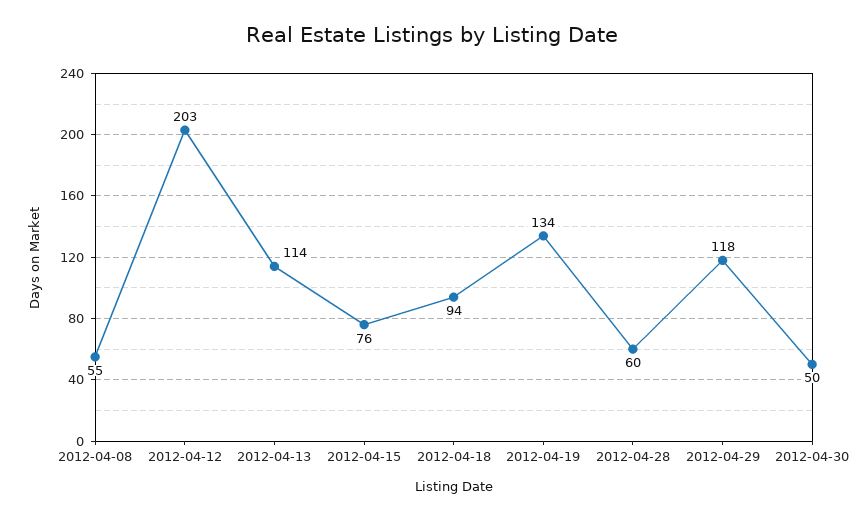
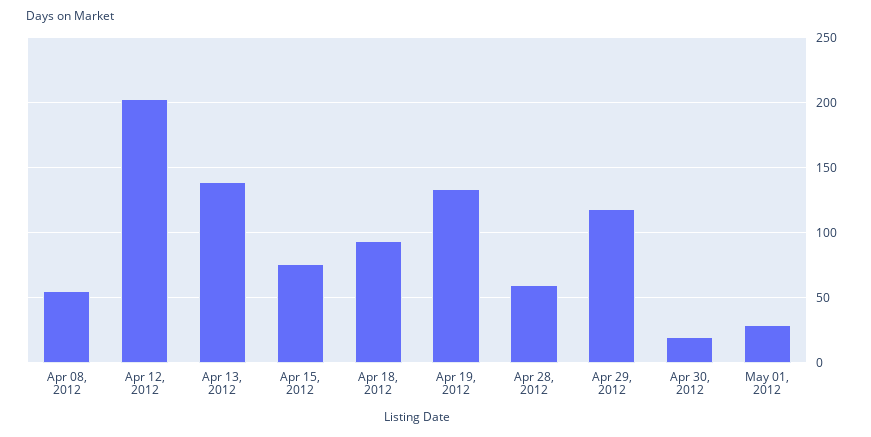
2012-04-13: 114 -> 140
2012-04-30: 50 -> 20
May 01, 2012: none -> 30

